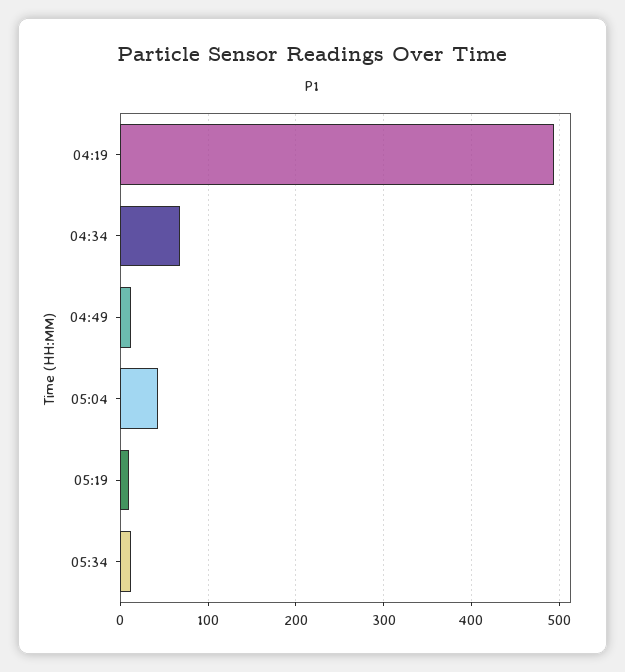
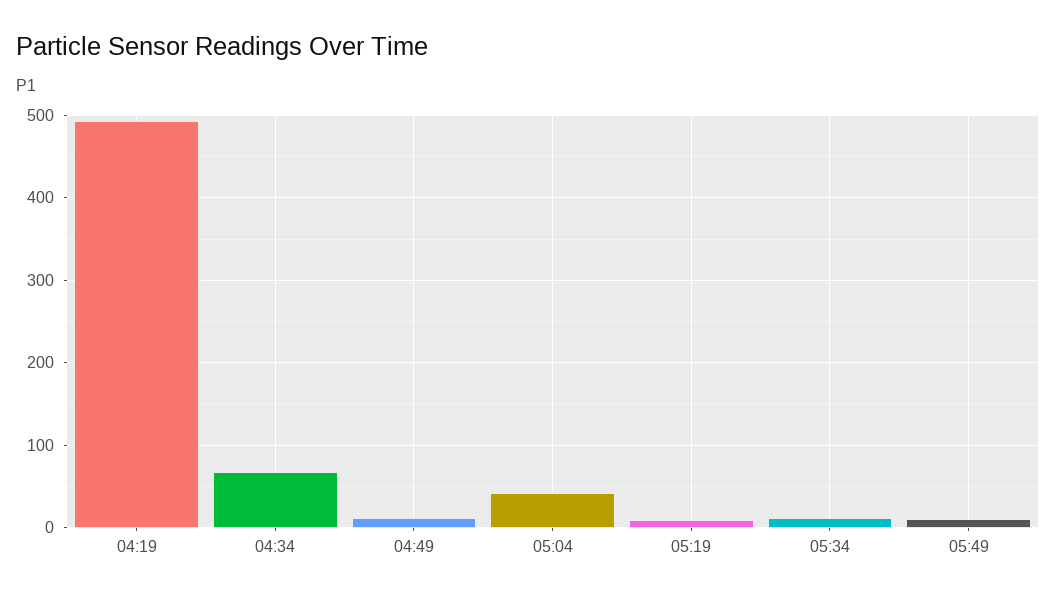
05:49: none -> 10

